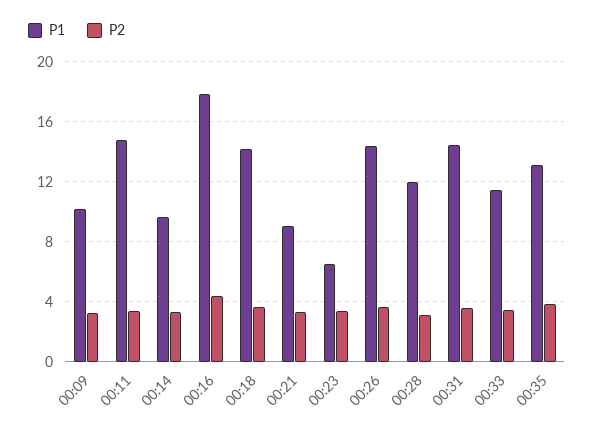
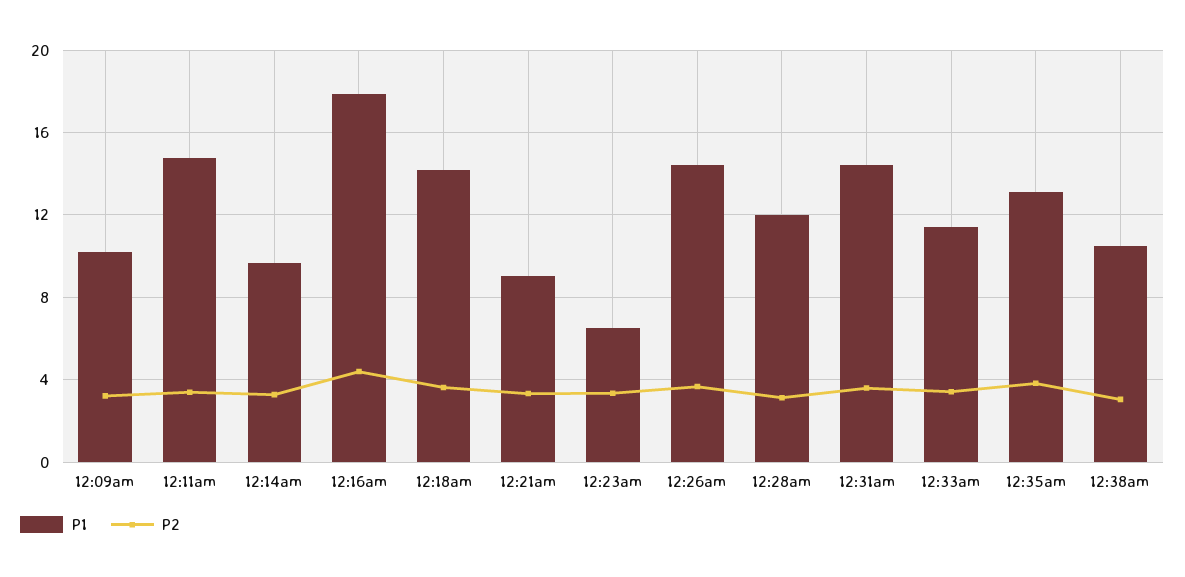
P1, 12:38am: none -> 10.5
P2, 12:38am: none -> 3

